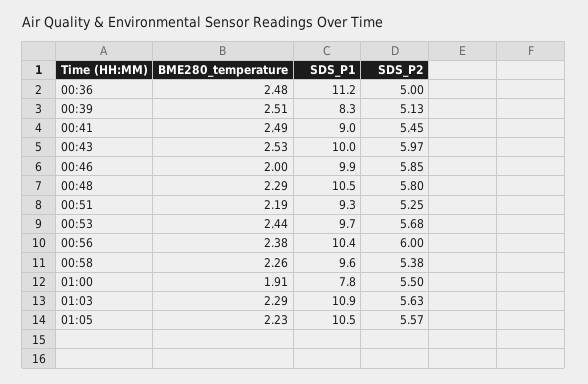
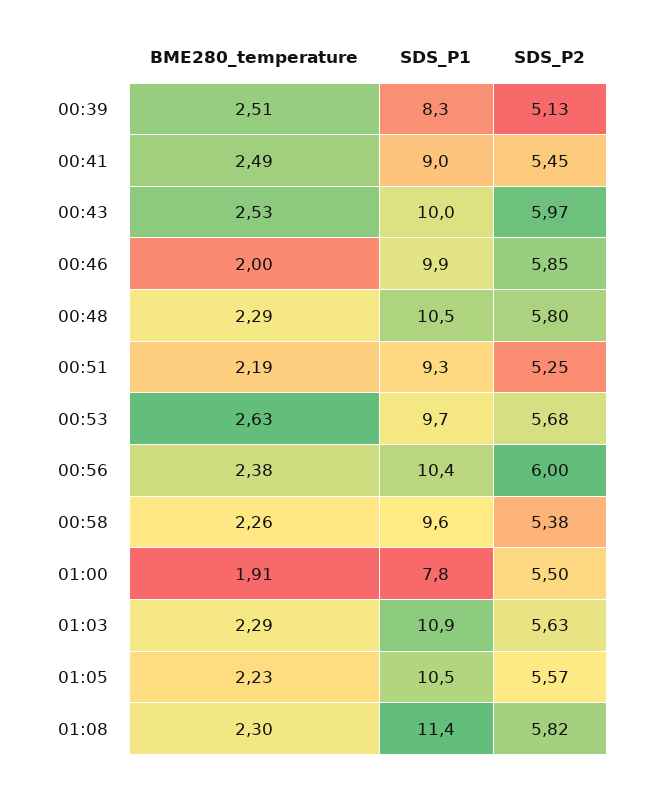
BME280_temperature, 00:36: 2.48 -> none
SDS_P1, 00:36: 11.2 -> none
SDS_P2, 00:36: 5 -> none
BME280_temperature, 00:53: 2.44 -> 2.63
BME280_temperature, 01:08: none -> 2.3
SDS_P1, 01:08: none -> 11.4
SDS_P2, 01:08: none -> 5.82

